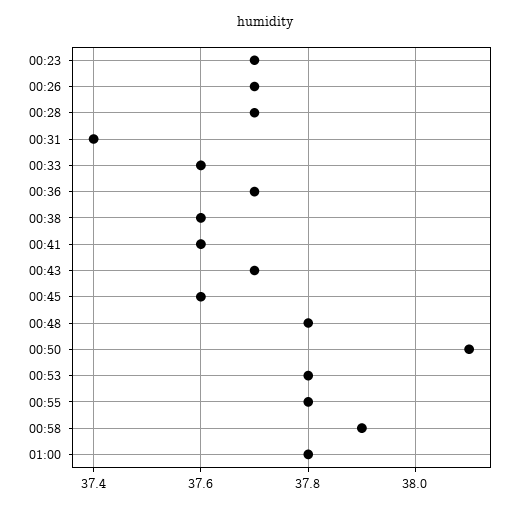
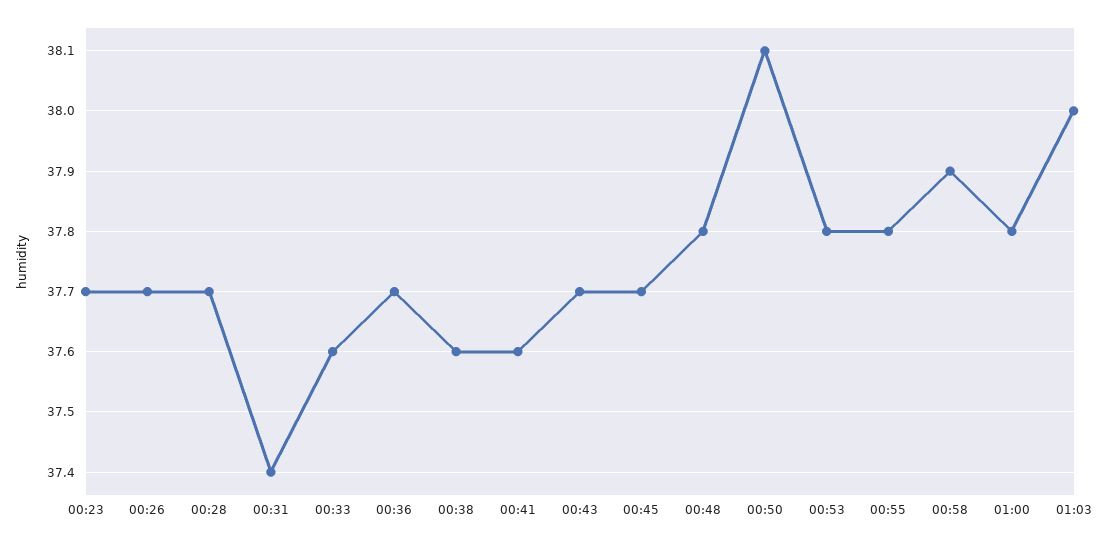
00:45: 37.6 -> 37.7
01:03: none -> 38

